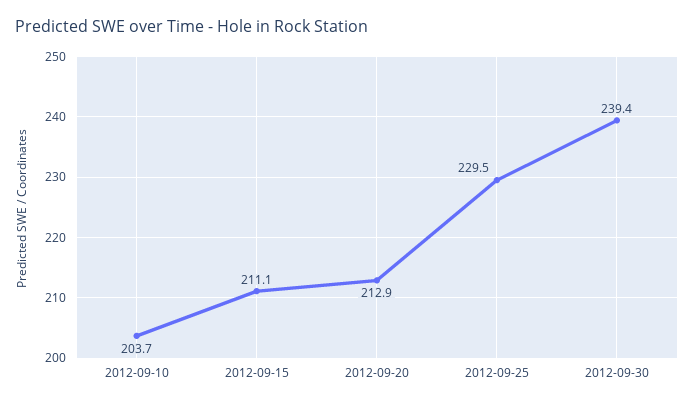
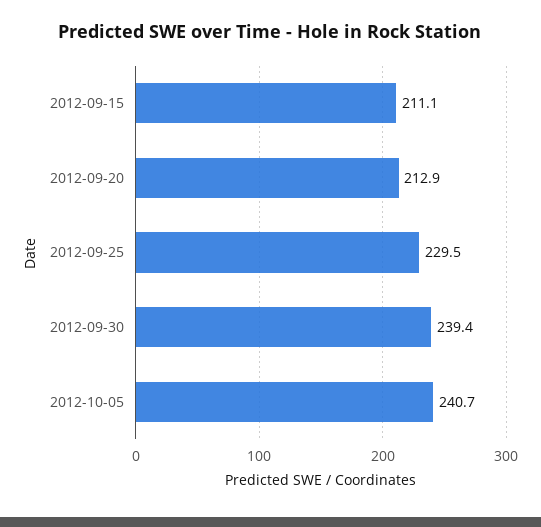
2012-09-10: 203.7 -> none
2012-10-05: none -> 240.7

